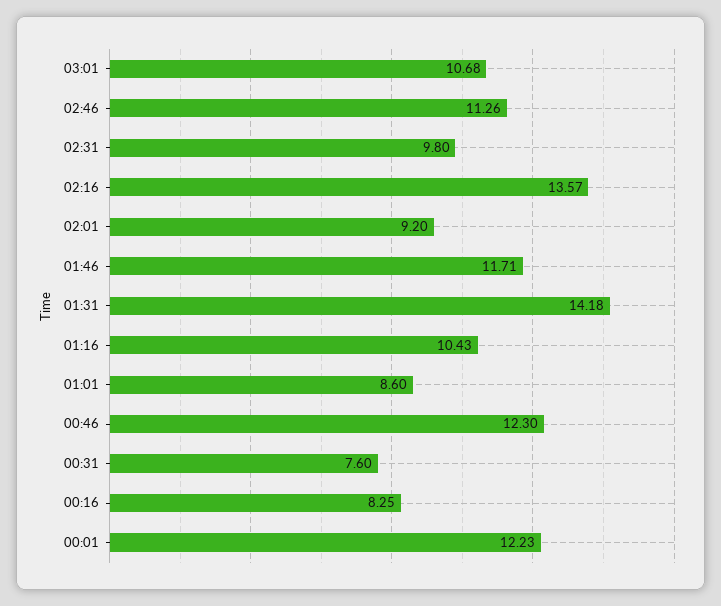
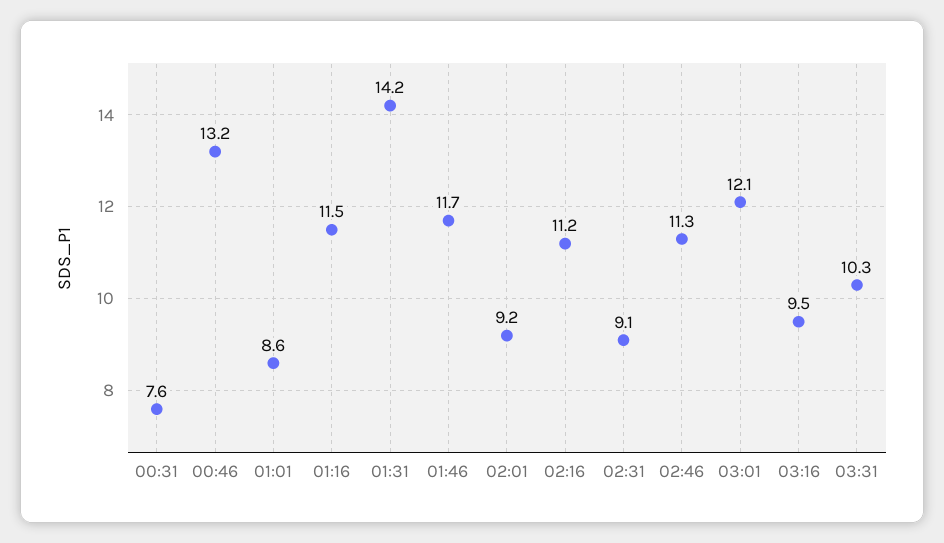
03:01: 10.68 -> 12.1
02:31: 9.8 -> 9.1
02:16: 13.57 -> 11.2
01:16: 10.43 -> 11.5
00:46: 12.3 -> 13.2
00:16: 8.25 -> none
00:01: 12.23 -> none
03:16: none -> 9.5
03:31: none -> 10.3

